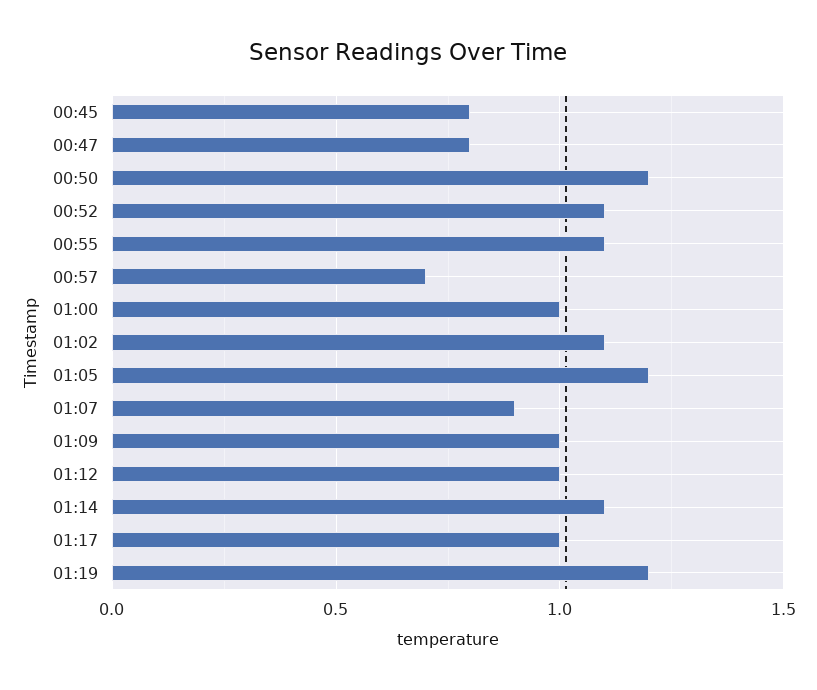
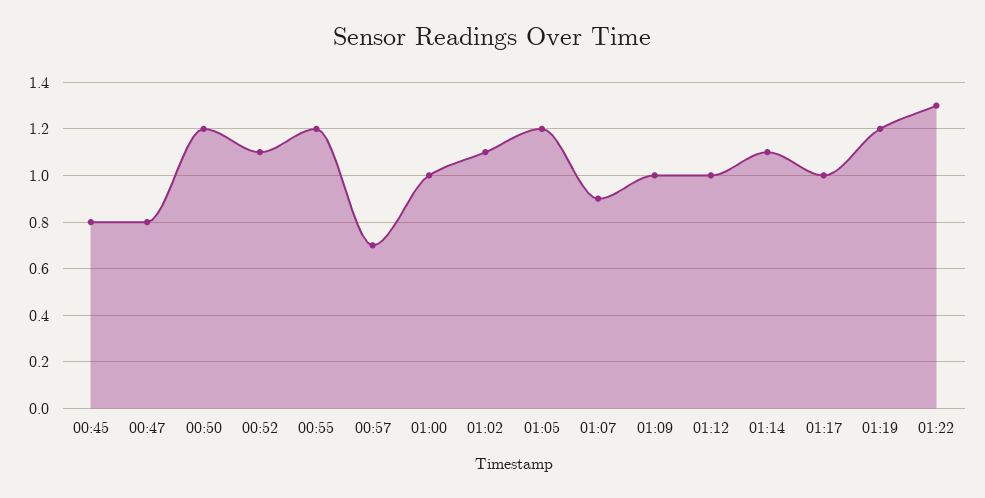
00:55: 1.1 -> 1.2
01:22: none -> 1.3

